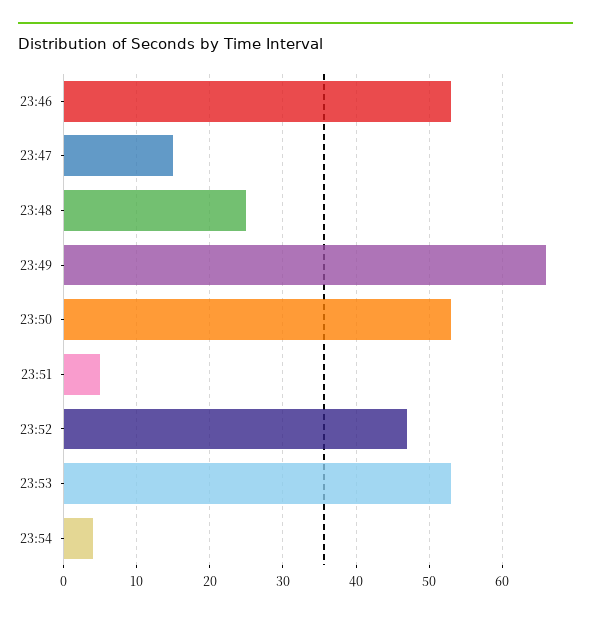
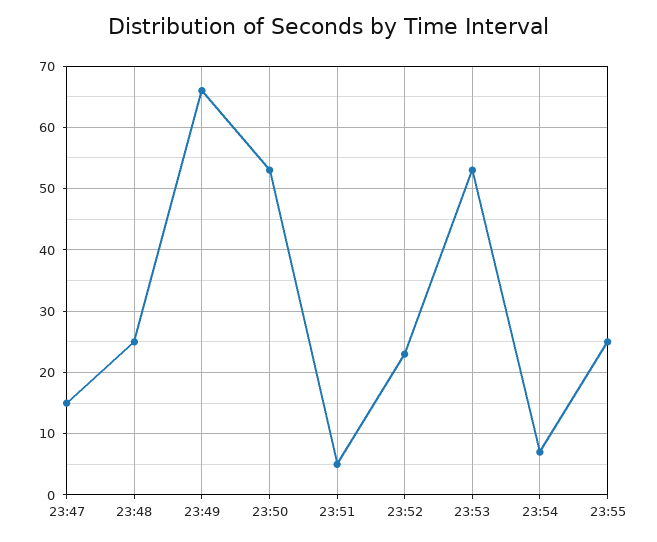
23:46: 53 -> none
23:52: 47 -> 23
23:54: 4 -> 7
23:55: none -> 25

